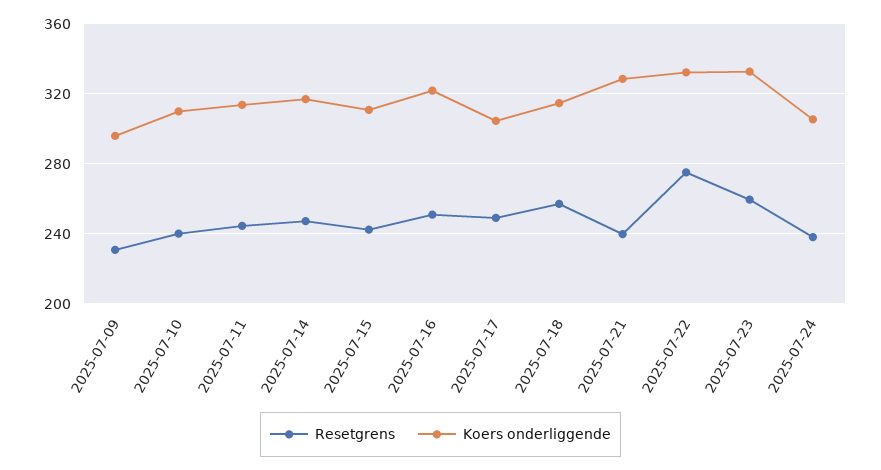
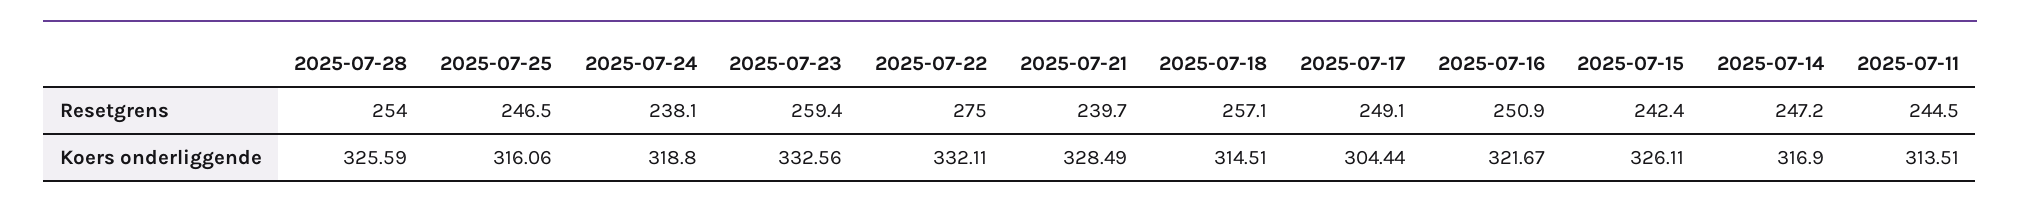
Resetgrens, 2025-07-09: 230 -> none
Koers onderliggende, 2025-07-09: 295 -> none
Resetgrens, 2025-07-10: 240 -> none
Koers onderliggende, 2025-07-10: 310 -> none
Koers onderliggende, 2025-07-15: 310 -> 326.11
Koers onderliggende, 2025-07-24: 305 -> 318.8
Resetgrens, 2025-07-28: none -> 254
Resetgrens, 2025-07-25: none -> 246.5
Koers onderliggende, 2025-07-28: none -> 325.59
Koers onderliggende, 2025-07-25: none -> 316.06

